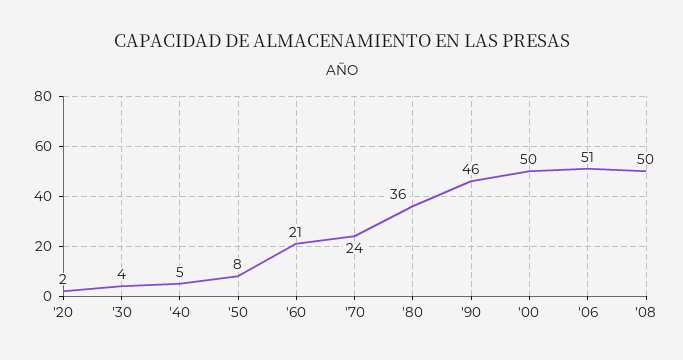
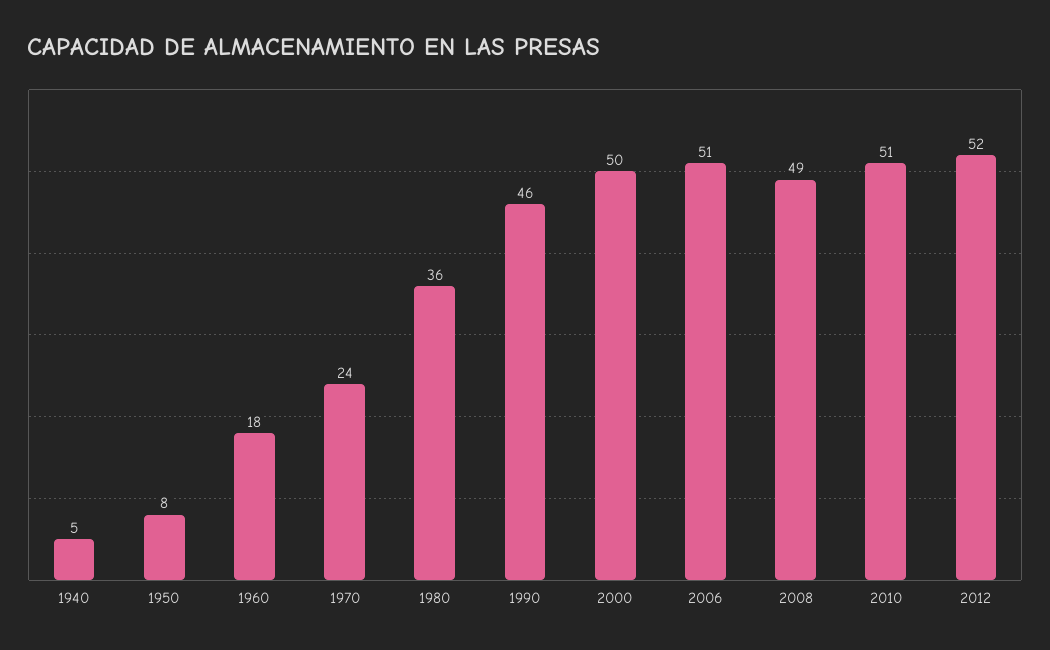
'20: 2 -> none
'30: 4 -> none
'60: 21 -> 18
'08: 50 -> 49
2010: none -> 51
2012: none -> 52

